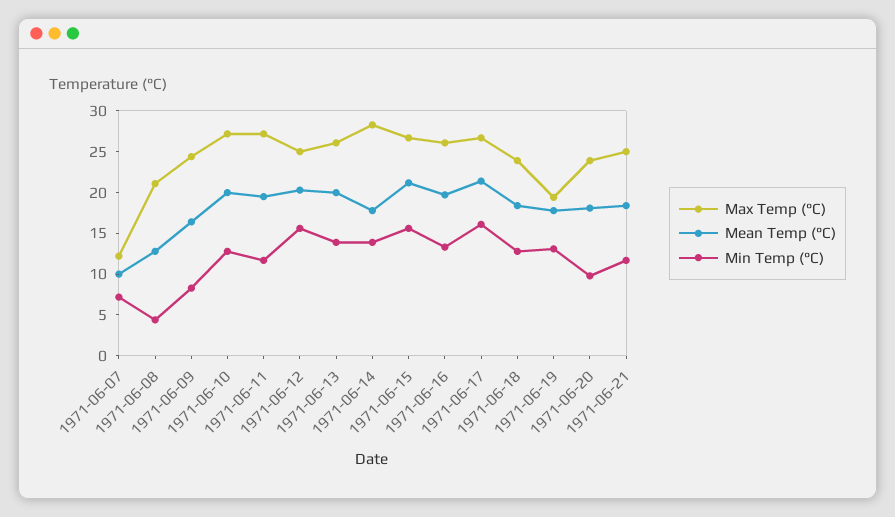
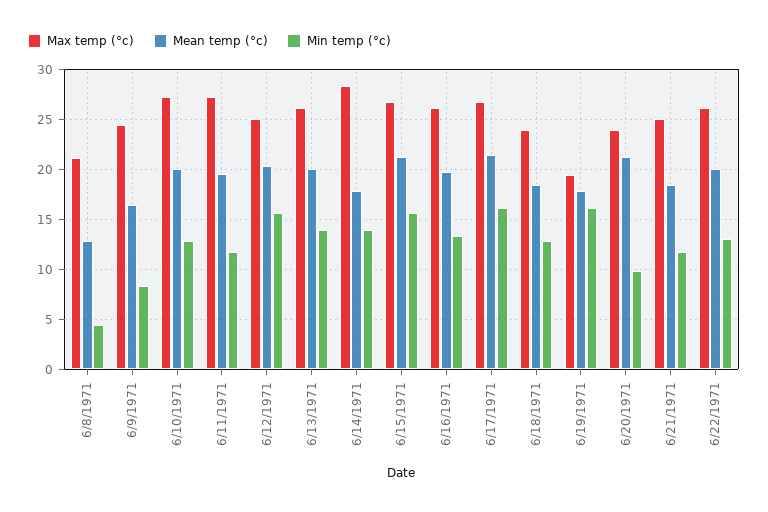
Max Temp (°C), 1971-06-07: 12 -> none
Mean Temp (°C), 1971-06-07: 10 -> none
Min Temp (°C), 1971-06-07: 7 -> none
Min Temp (°C), 1971-06-19: 13 -> 16
Mean Temp (°C), 1971-06-20: 18 -> 21
Max Temp (°C), 6/22/1971: none -> 26
Mean Temp (°C), 6/22/1971: none -> 20
Min Temp (°C), 6/22/1971: none -> 13

